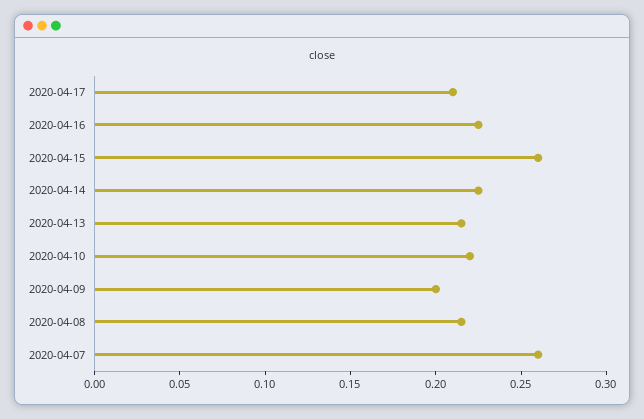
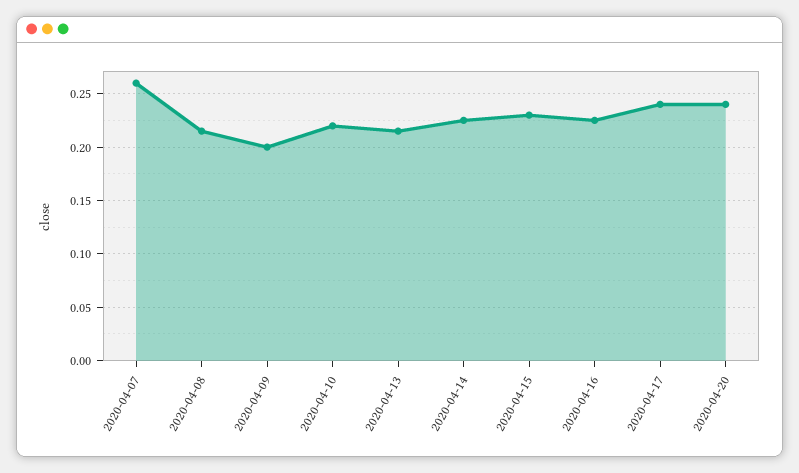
2020-04-17: 0.21 -> 0.24
2020-04-15: 0.26 -> 0.23
2020-04-20: none -> 0.24

